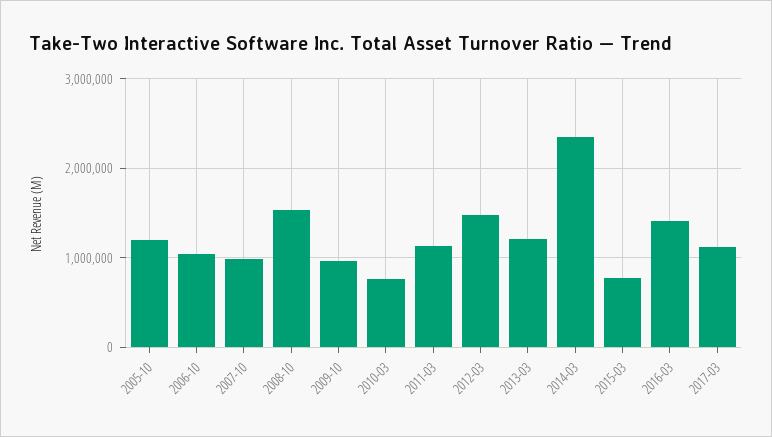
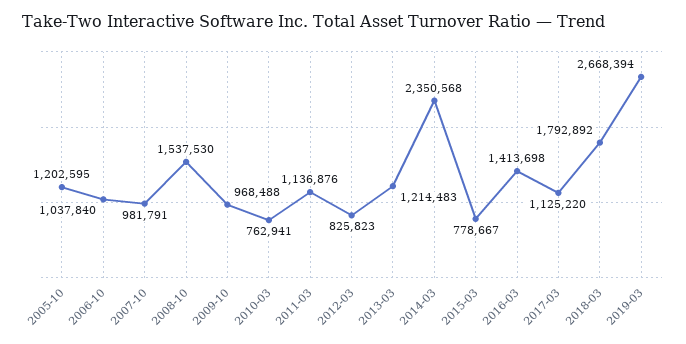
2012-03: 1500000 -> 825823
2018-03: none -> 1792892
2019-03: none -> 2668394

